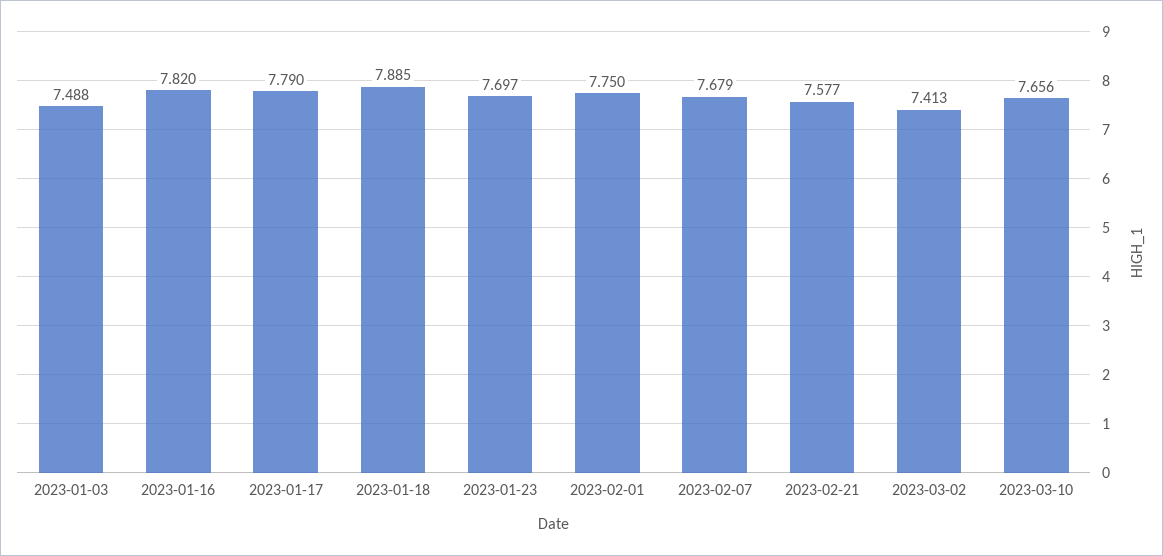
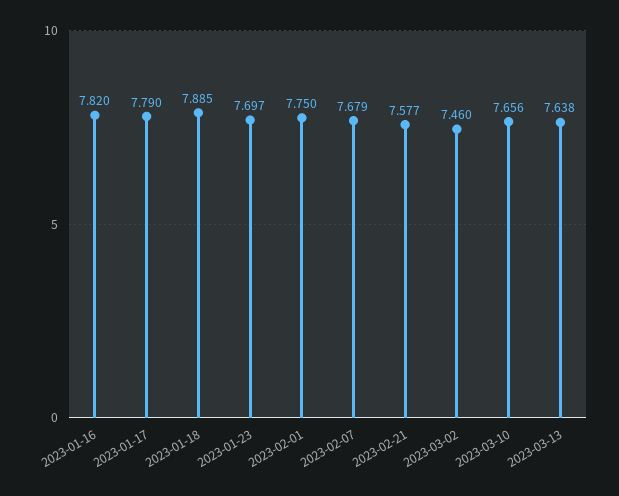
2023-01-03: 7.488 -> none
2023-03-02: 7.413 -> 7.46
2023-03-13: none -> 7.638

